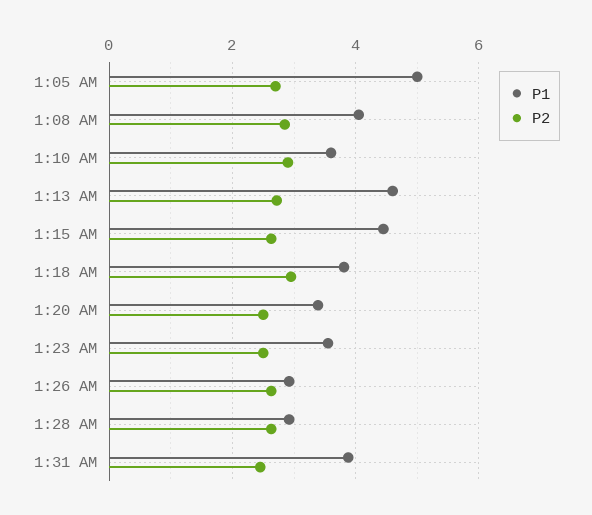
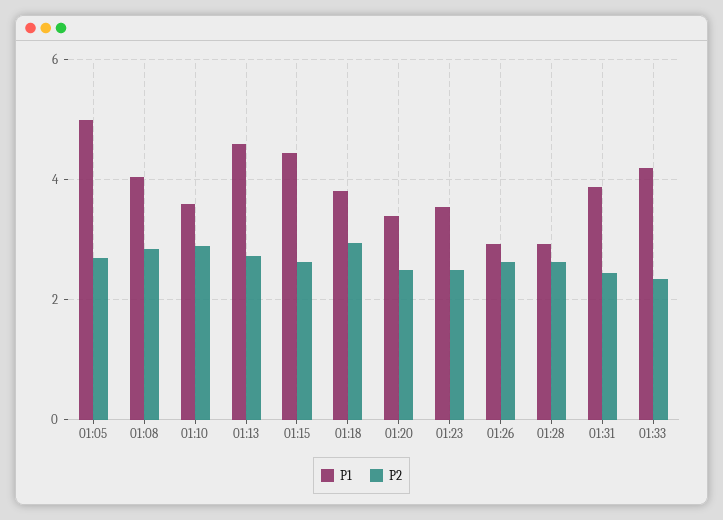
P1, 01:33: none -> 4.2
P2, 01:33: none -> 2.4

